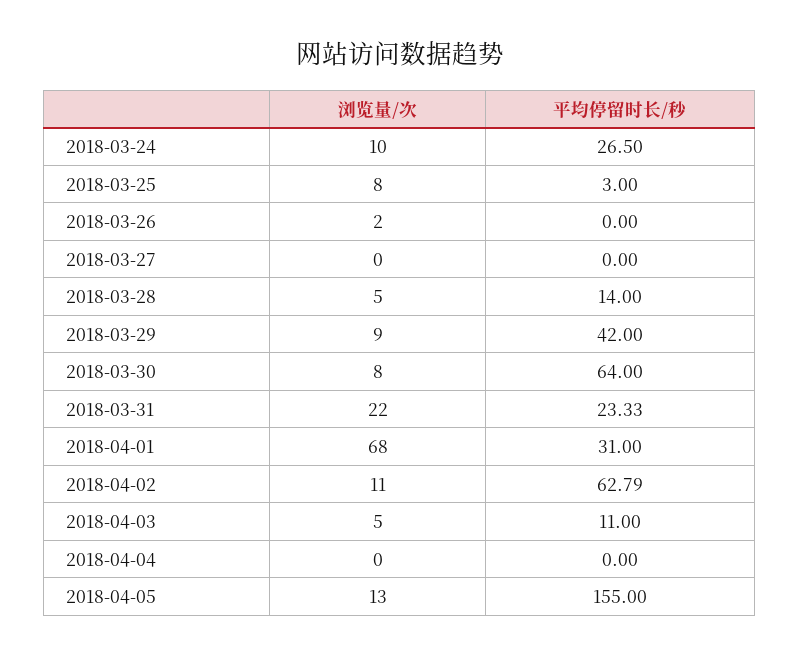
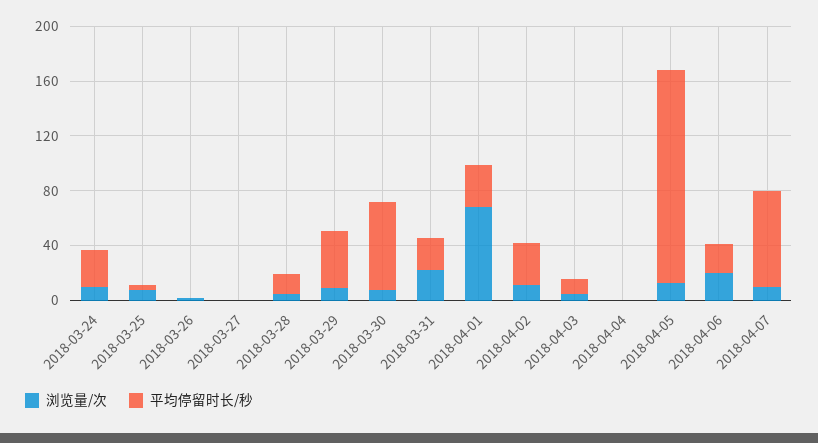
平均停留时长/秒, 2018-04-02: 62.79 -> 30
浏览量/次, 2018-04-06: none -> 20
平均停留时长/秒, 2018-04-06: none -> 20
浏览量/次, 2018-04-07: none -> 10
平均停留时长/秒, 2018-04-07: none -> 70

